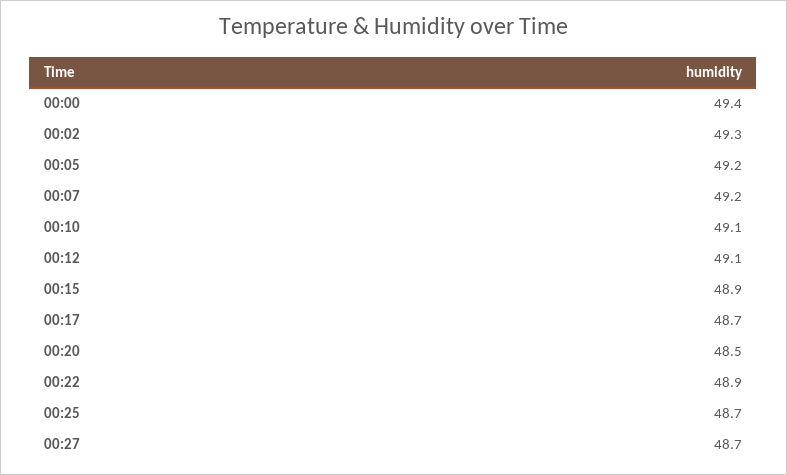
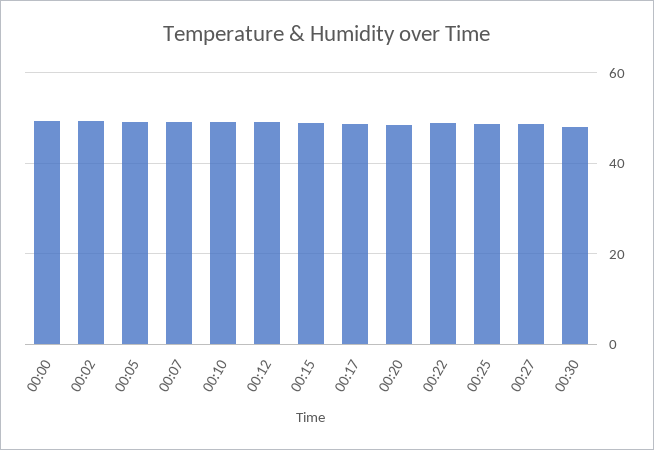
00:30: none -> 48

